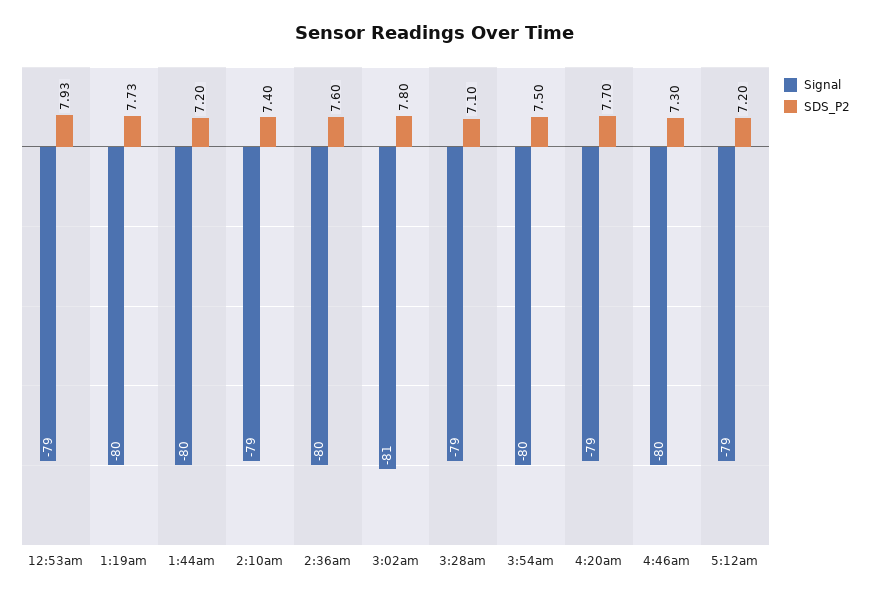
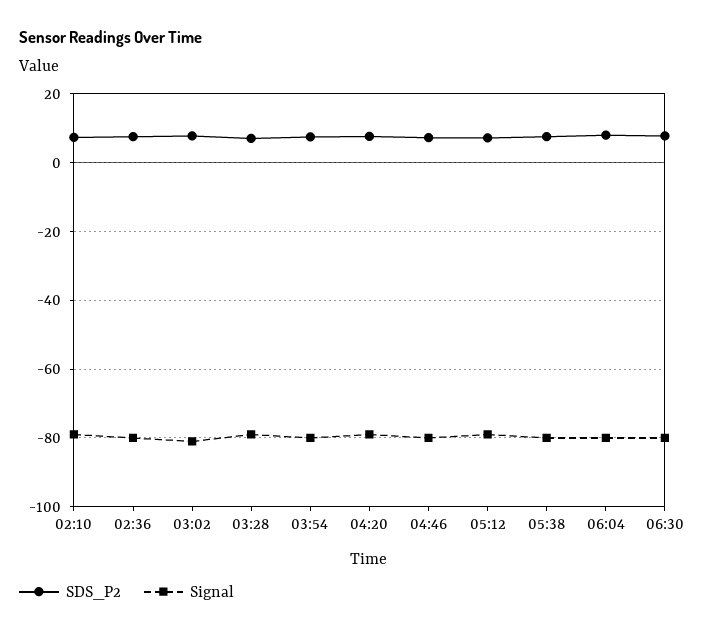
Signal, 12:53am: -79 -> none
SDS_P2, 12:53am: 7.93 -> none
Signal, 1:19am: -80 -> none
SDS_P2, 1:19am: 7.73 -> none
Signal, 1:44am: -80 -> none
SDS_P2, 1:44am: 7.2 -> none
SDS_P2, 05:38: none -> 8
Signal, 05:38: none -> -80
SDS_P2, 06:04: none -> 8
Signal, 06:04: none -> -80
SDS_P2, 06:30: none -> 8
Signal, 06:30: none -> -80

